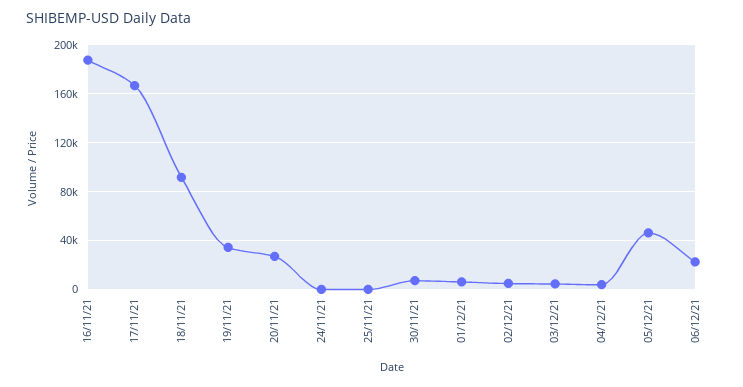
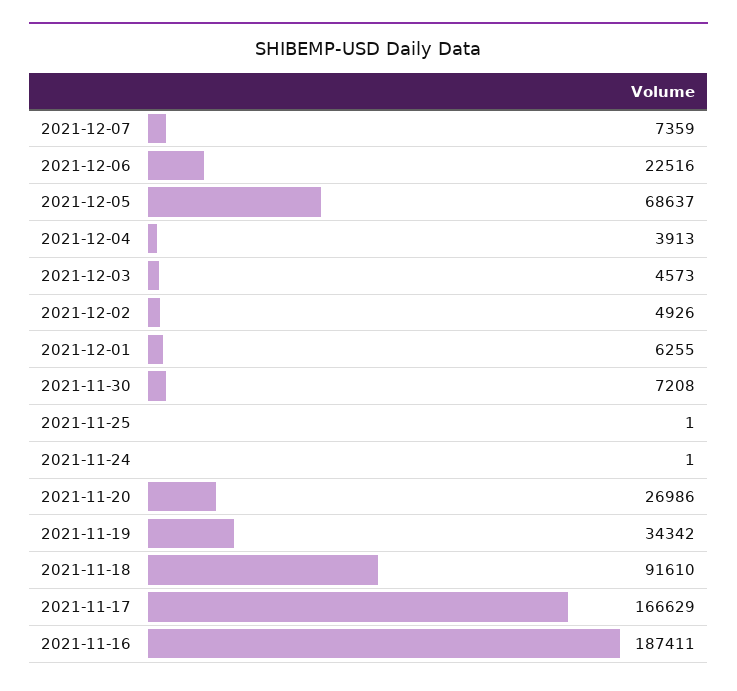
05/12/21: 45000 -> 68637
2021-12-07: none -> 7359

